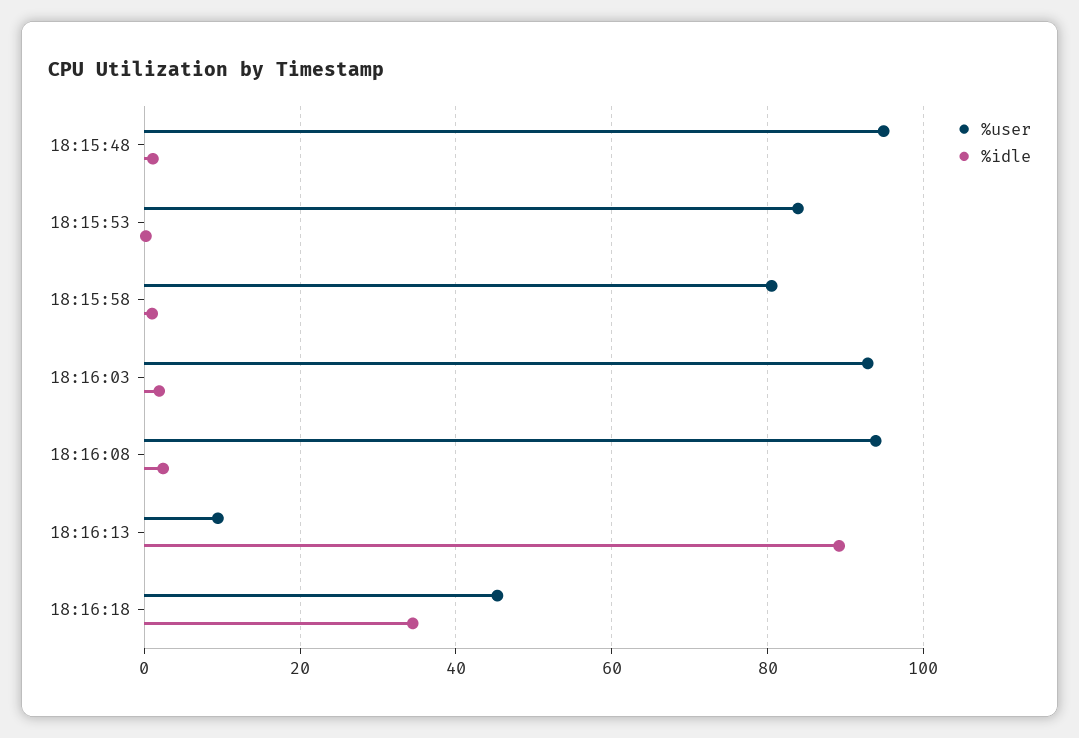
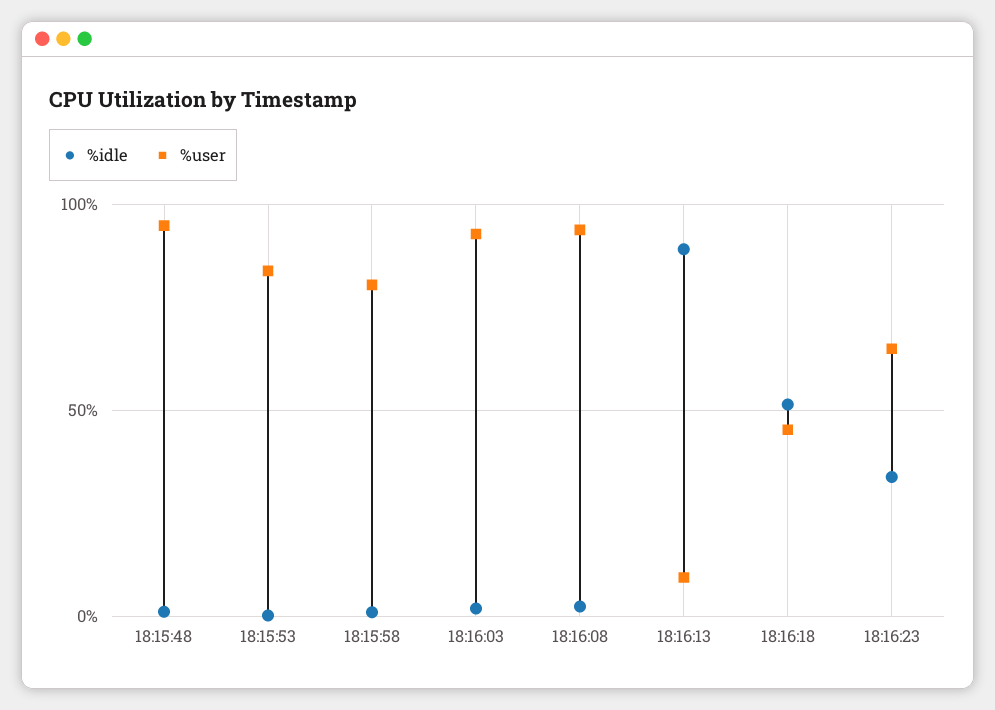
%idle, 18:16:18: 34 -> 50
%idle, 18:16:23: none -> 35
%user, 18:16:23: none -> 65

